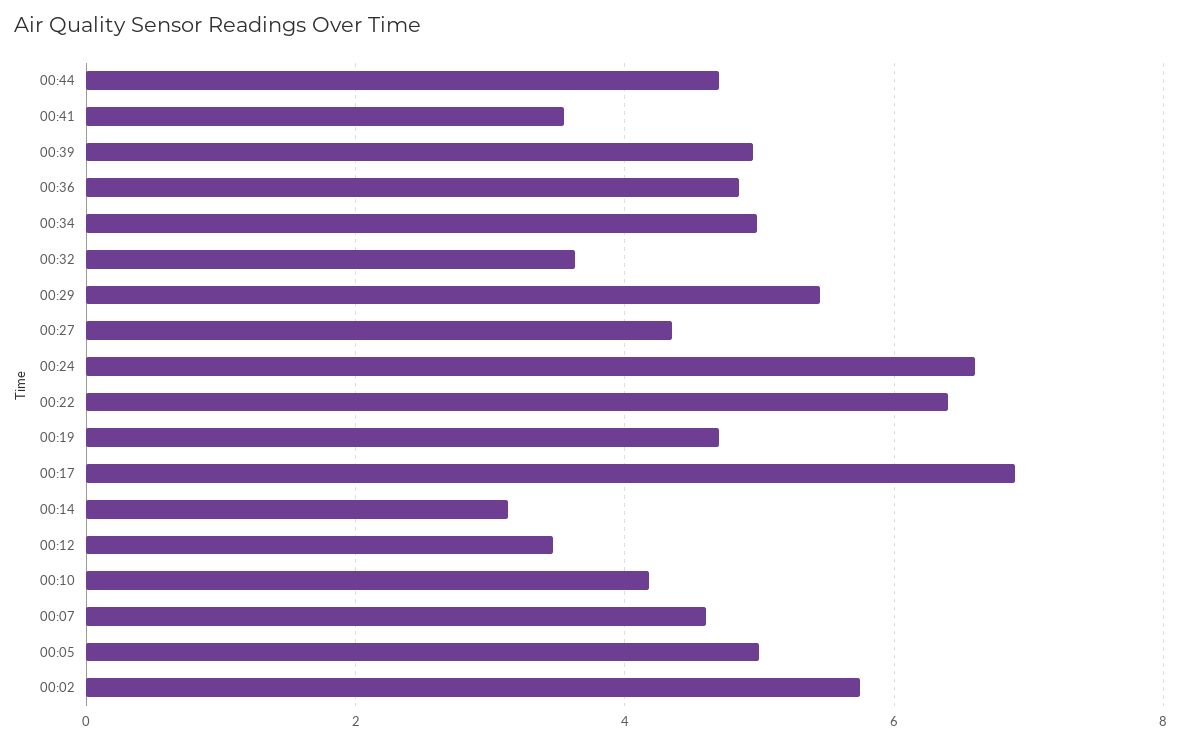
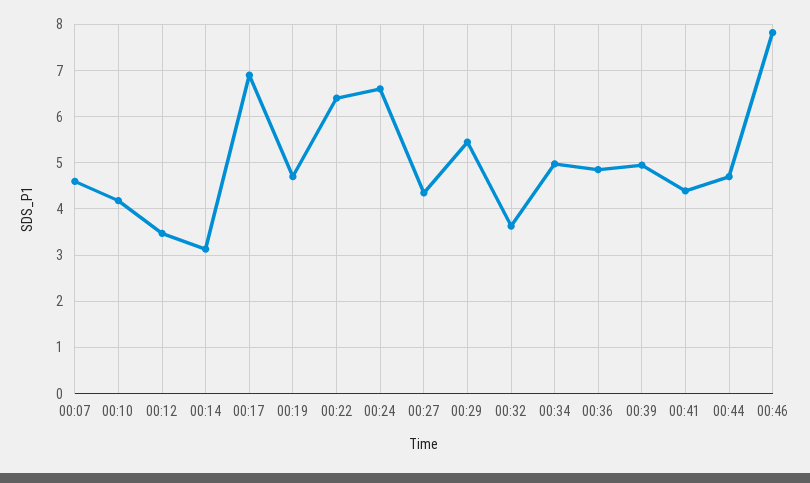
00:41: 3.6 -> 4.4
00:05: 5 -> none
00:02: 5.8 -> none
00:46: none -> 7.8

